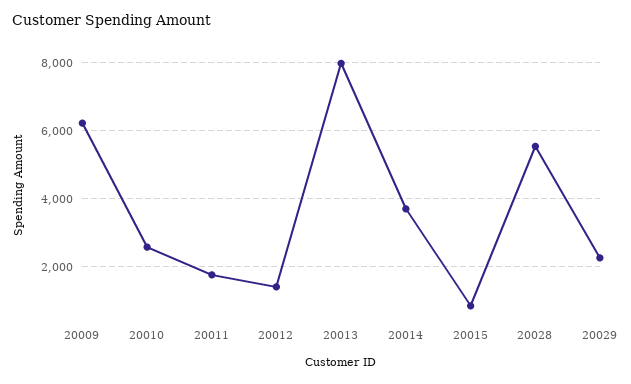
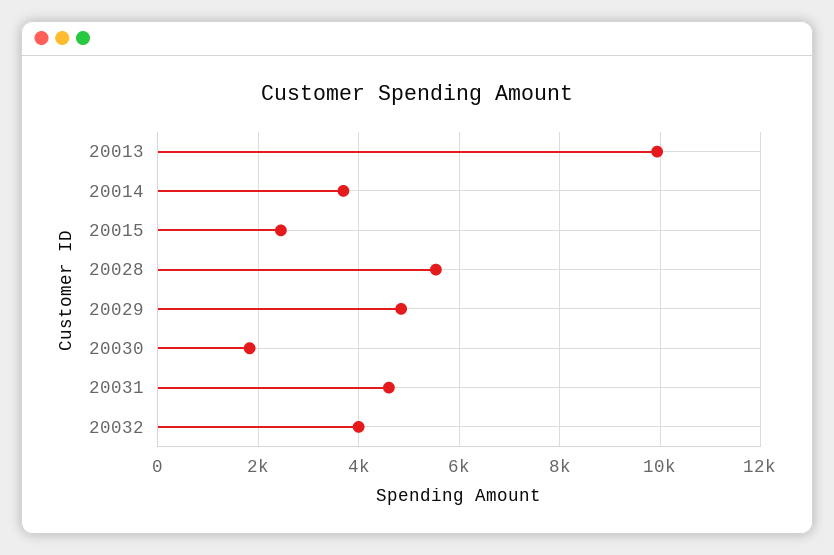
20009: 6200 -> none
20010: 2600 -> none
20011: 1800 -> none
20012: 1400 -> none
20013: 8000 -> 10000
20015: 800 -> 2400
20029: 2200 -> 4800
20030: none -> 1800
20031: none -> 4600
20032: none -> 4000

